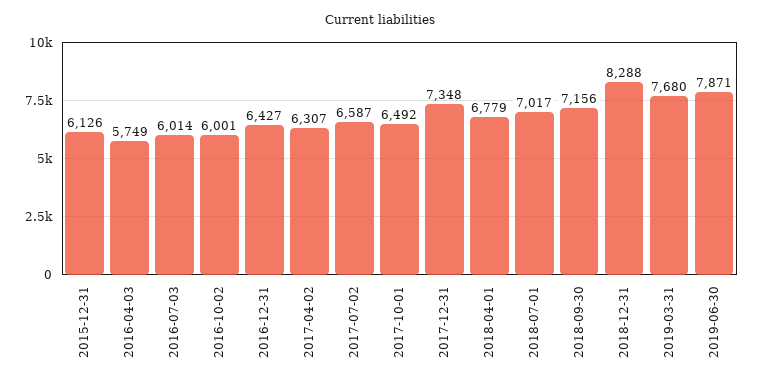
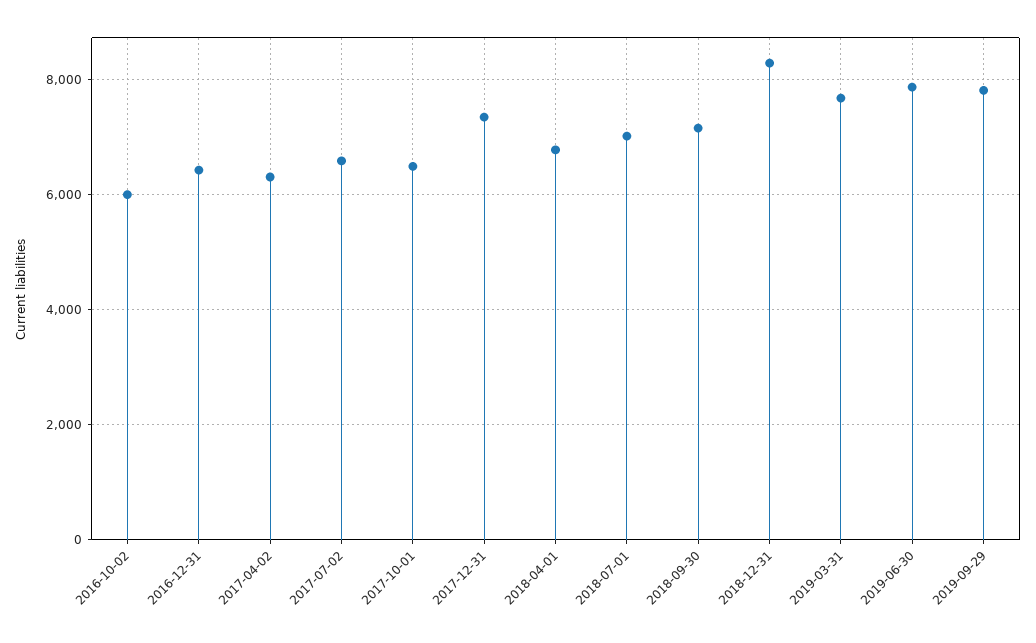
2015-12-31: 6126 -> none
2016-04-03: 5749 -> none
2016-07-03: 6014 -> none
2019-09-29: none -> 7800

